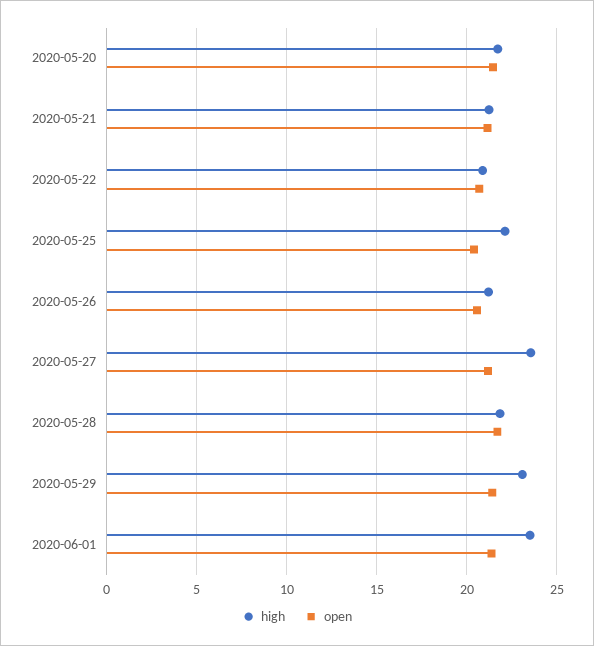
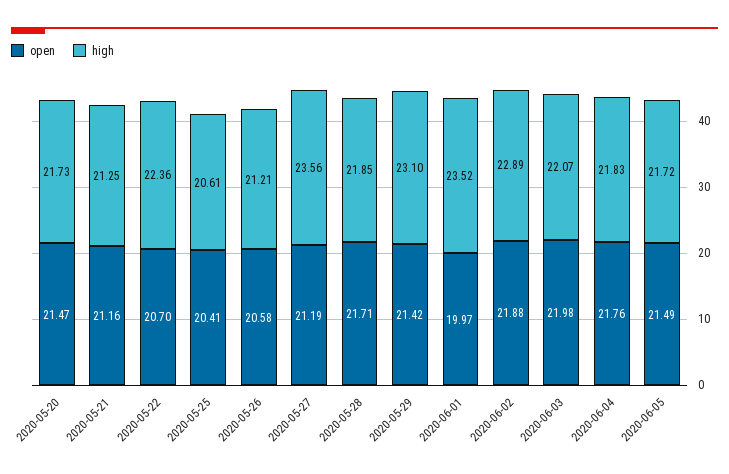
high, 2020-05-22: 21 -> 22.36
high, 2020-05-25: 22 -> 20.61
open, 2020-06-01: 21.5 -> 19.97
open, 2020-06-02: none -> 21.88
high, 2020-06-02: none -> 22.89
open, 2020-06-03: none -> 21.98
high, 2020-06-03: none -> 22.07
open, 2020-06-04: none -> 21.76
high, 2020-06-04: none -> 21.83
open, 2020-06-05: none -> 21.49
high, 2020-06-05: none -> 21.72

